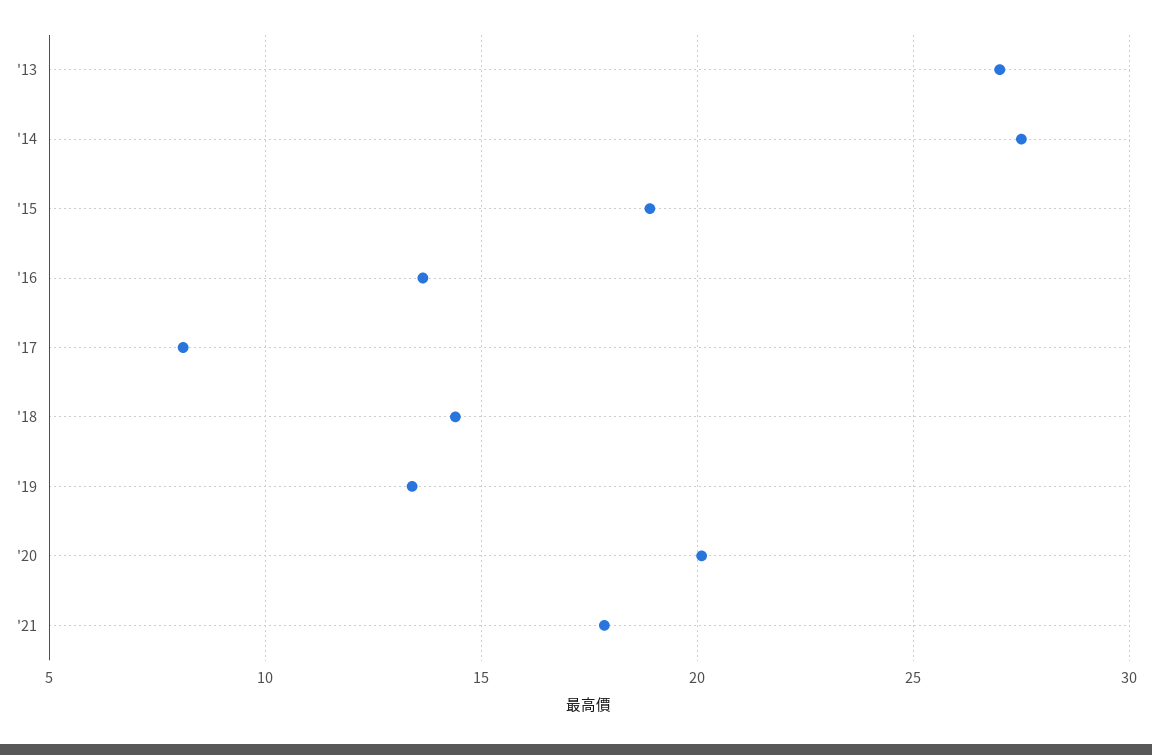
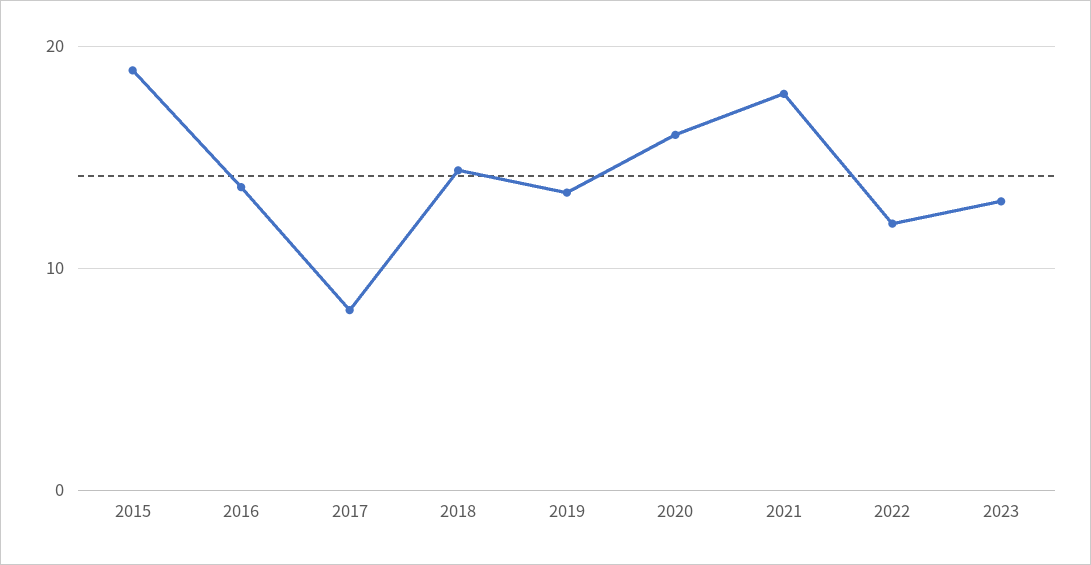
'13: 27 -> none
'14: 27.5 -> none
'20: 20 -> 16
2022: none -> 12
2023: none -> 13

